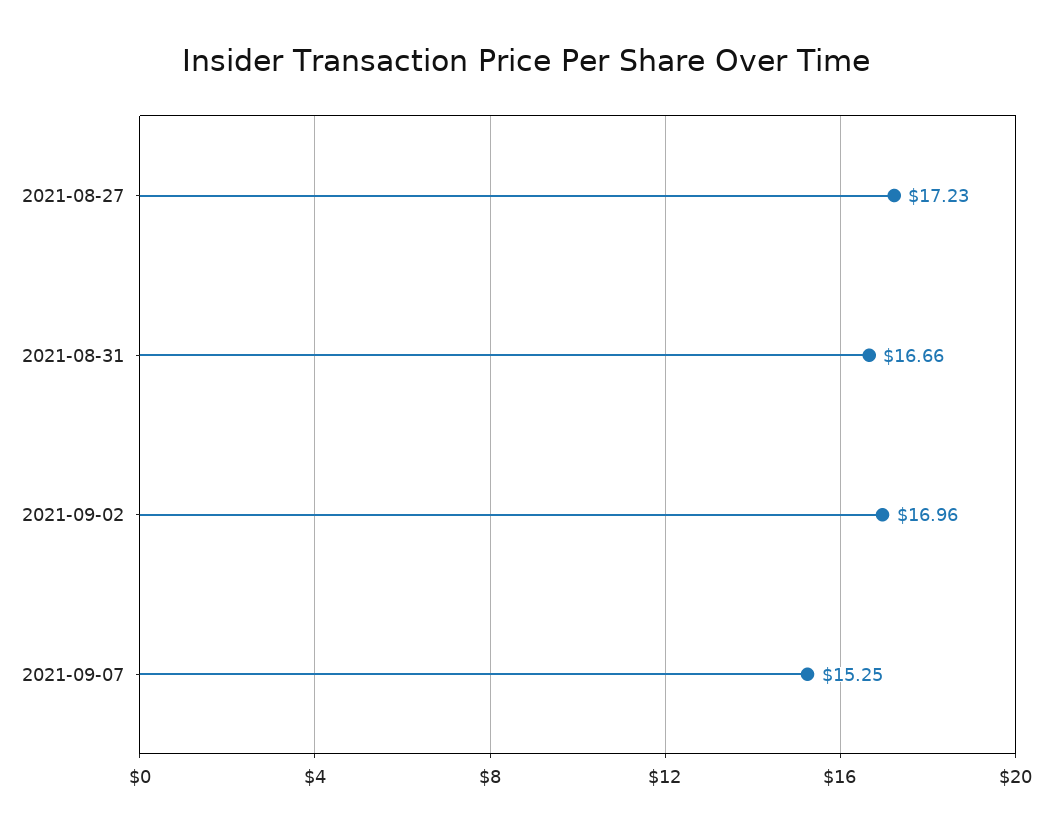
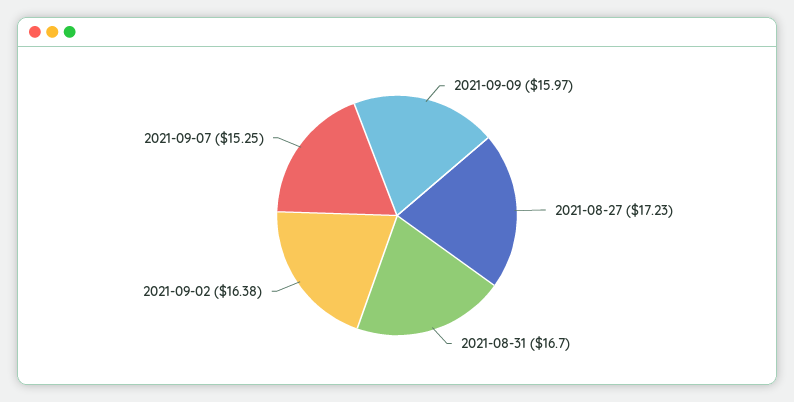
2021-08-31: 16.66 -> 16.7
2021-09-02: 16.96 -> 16.38
2021-09-09: none -> 15.97

